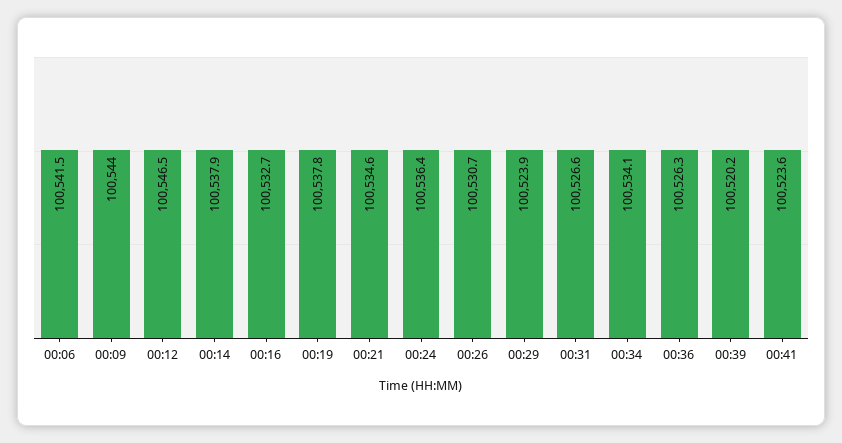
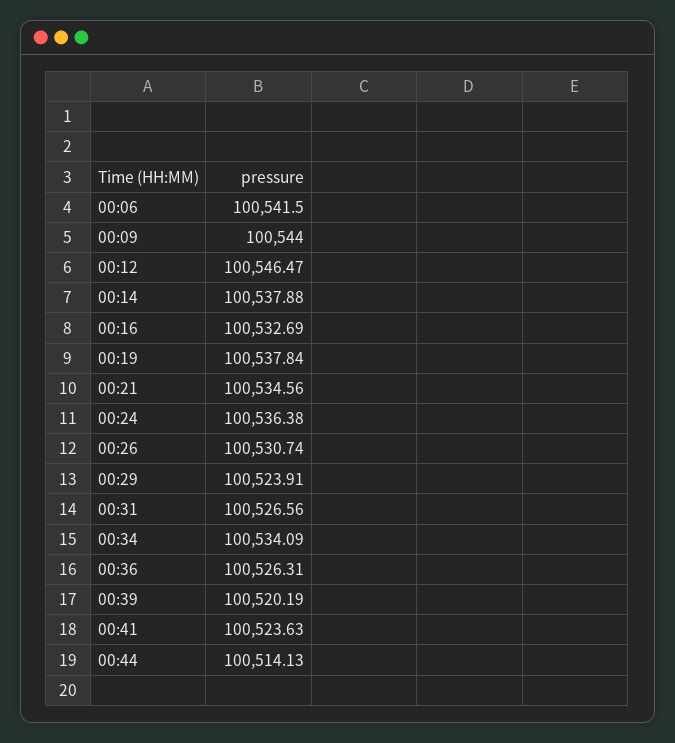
00:44: none -> 100514.13

